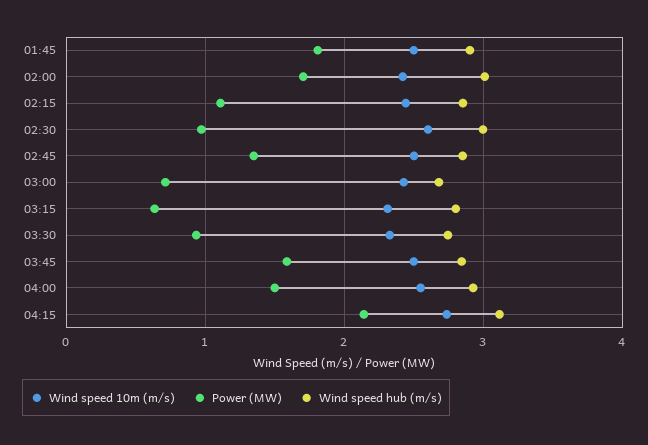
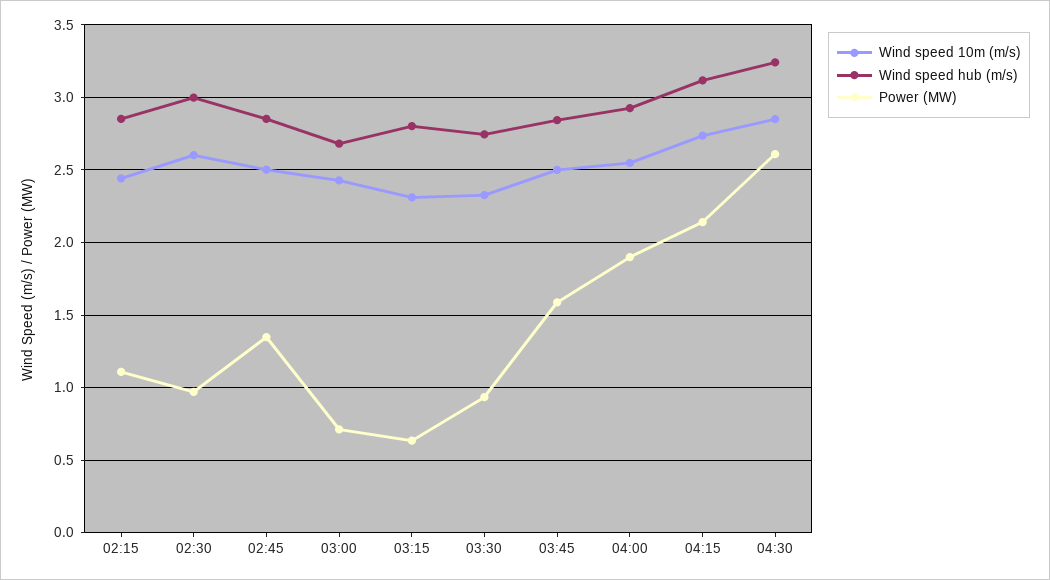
Wind speed 10m (m/s), 01:45: 2.5 -> none
Power (MW), 01:45: 1.8 -> none
Wind speed hub (m/s), 01:45: 2.9 -> none
Wind speed 10m (m/s), 02:00: 2.4 -> none
Power (MW), 02:00: 1.7 -> none
Wind speed hub (m/s), 02:00: 3 -> none
Power (MW), 04:00: 1.5 -> 1.9
Wind speed 10m (m/s), 04:30: none -> 2.85
Wind speed hub (m/s), 04:30: none -> 3.25
Power (MW), 04:30: none -> 2.6

